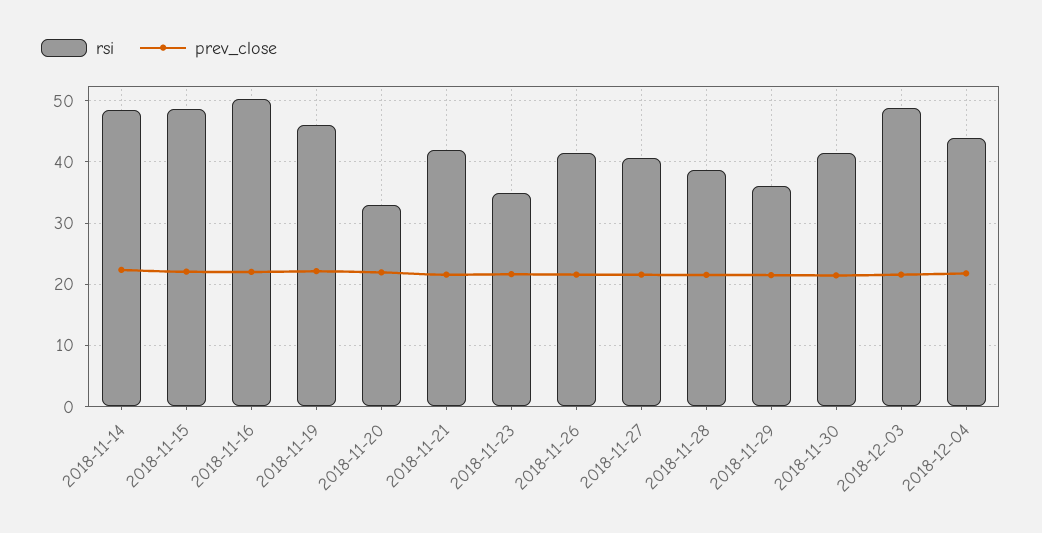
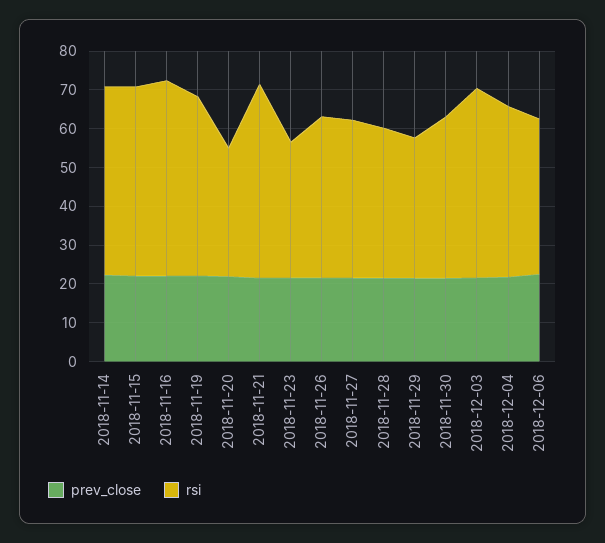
rsi, 2018-11-21: 42 -> 50
prev_close, 2018-12-06: none -> 22.5
rsi, 2018-12-06: none -> 40

